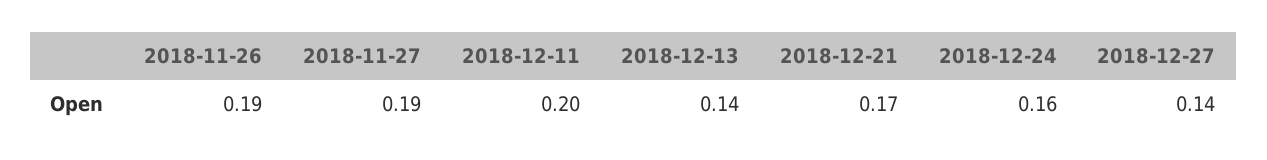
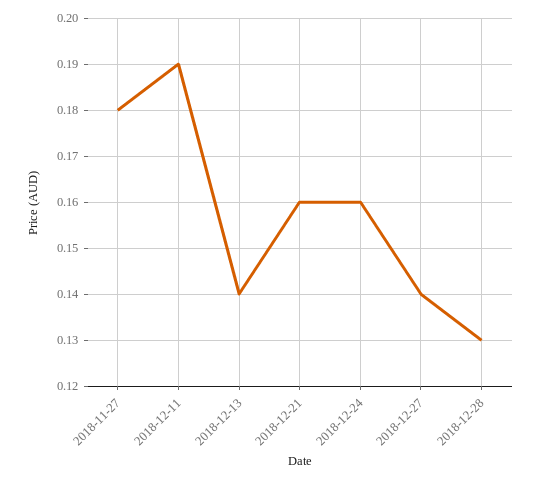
2018-11-26: 0.19 -> none
2018-11-27: 0.19 -> 0.18
2018-12-11: 0.2 -> 0.19
2018-12-21: 0.17 -> 0.16
2018-12-28: none -> 0.13

